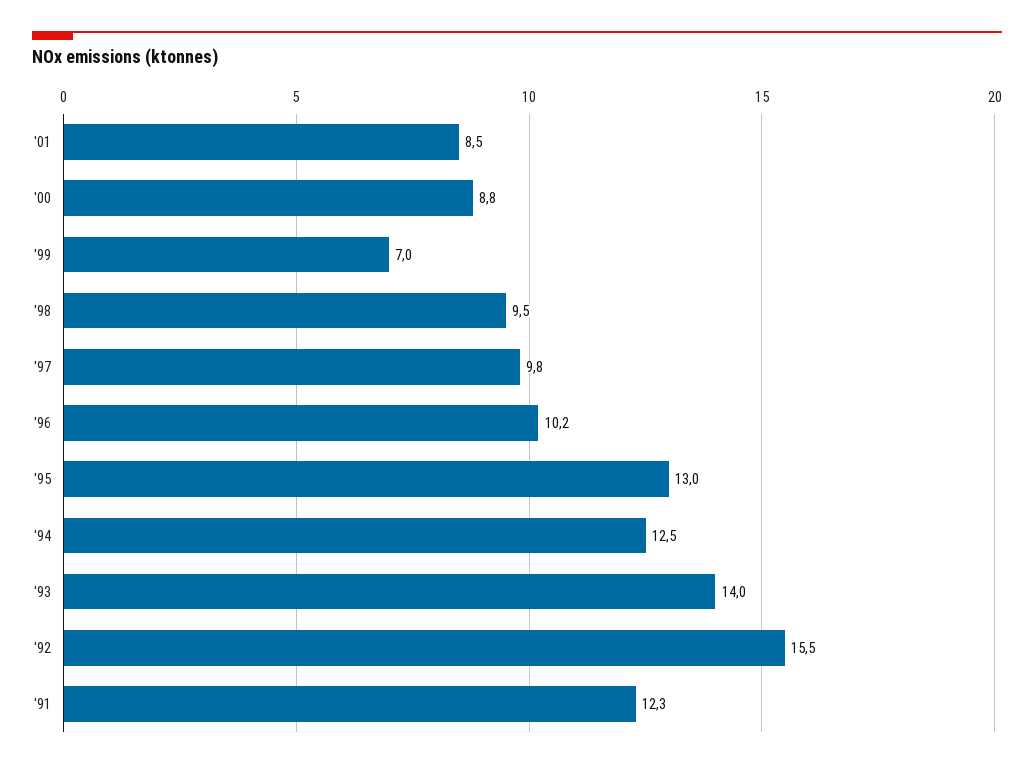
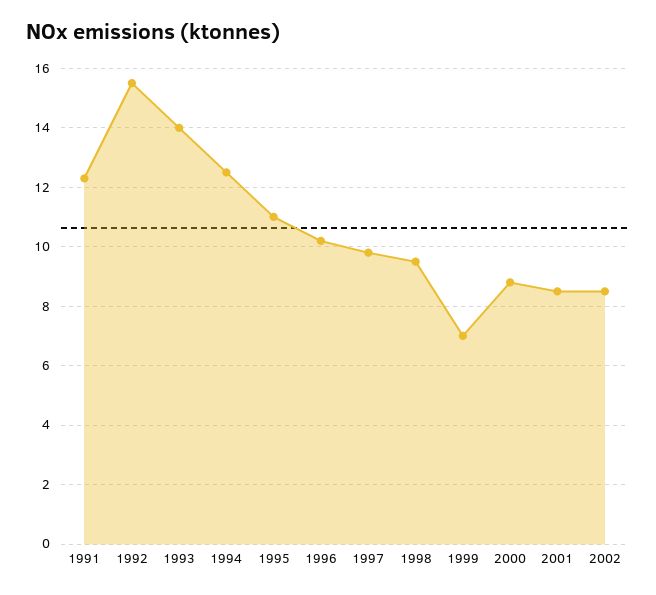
'95: 13 -> 11
2002: none -> 8.5

